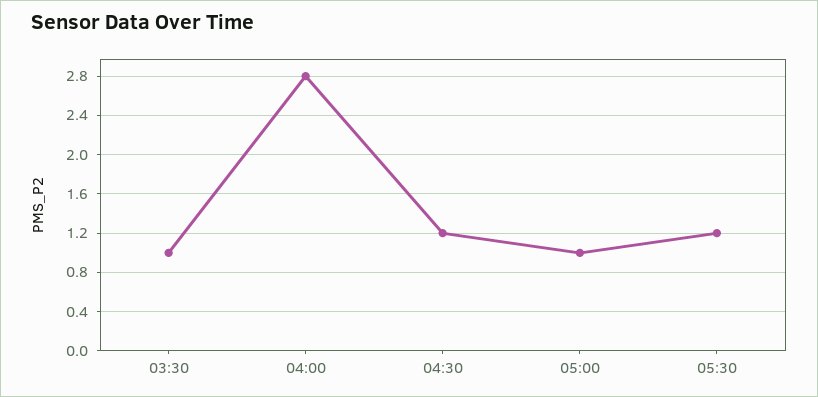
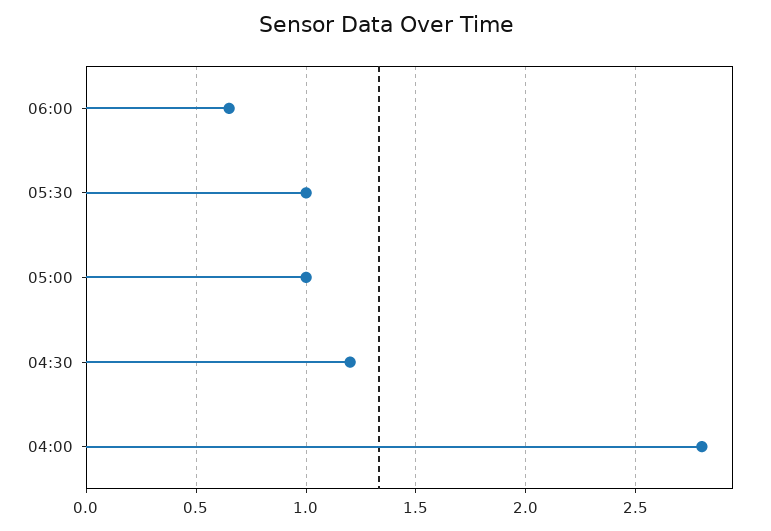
03:30: 1 -> none
05:30: 1.2 -> 1
06:00: none -> 0.65

